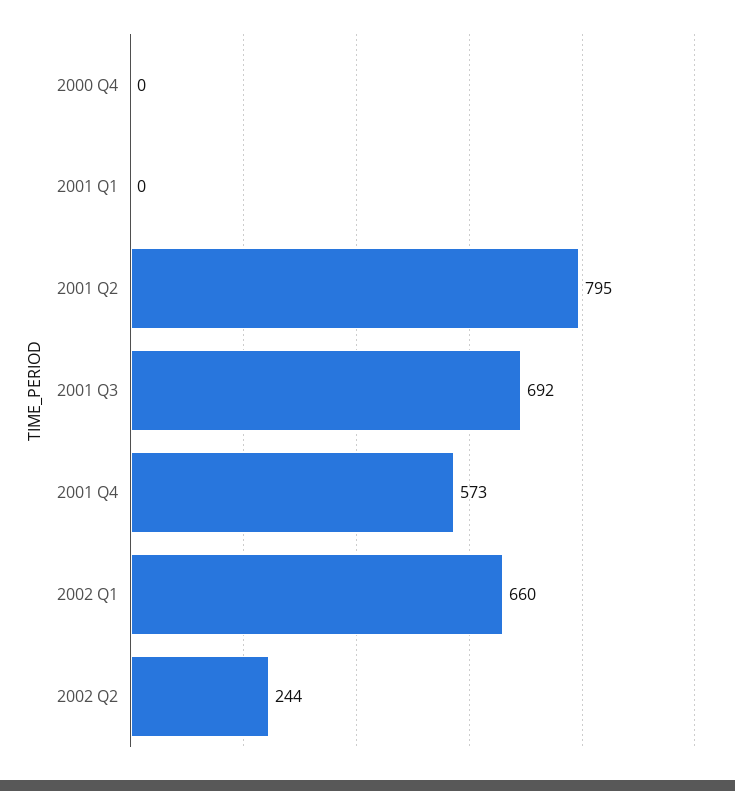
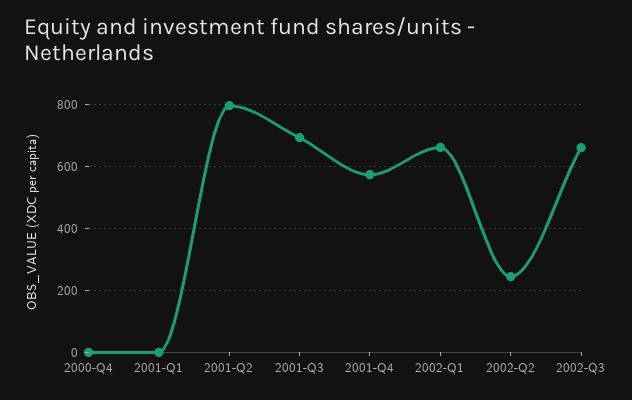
2002-Q3: none -> 660

